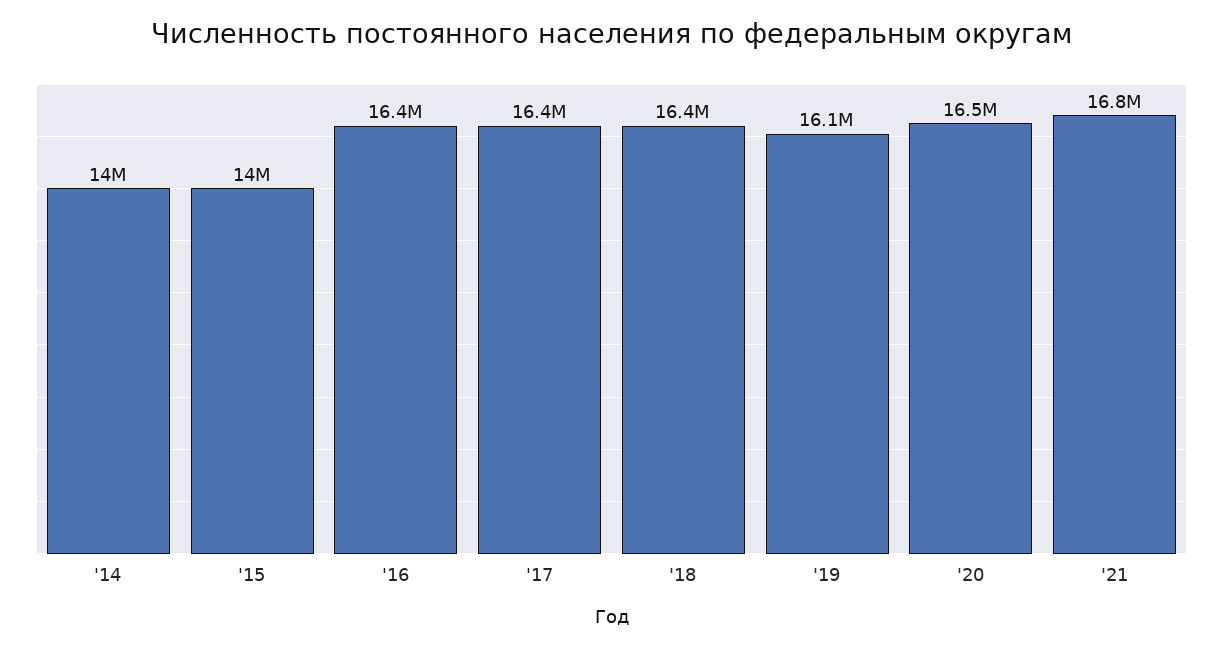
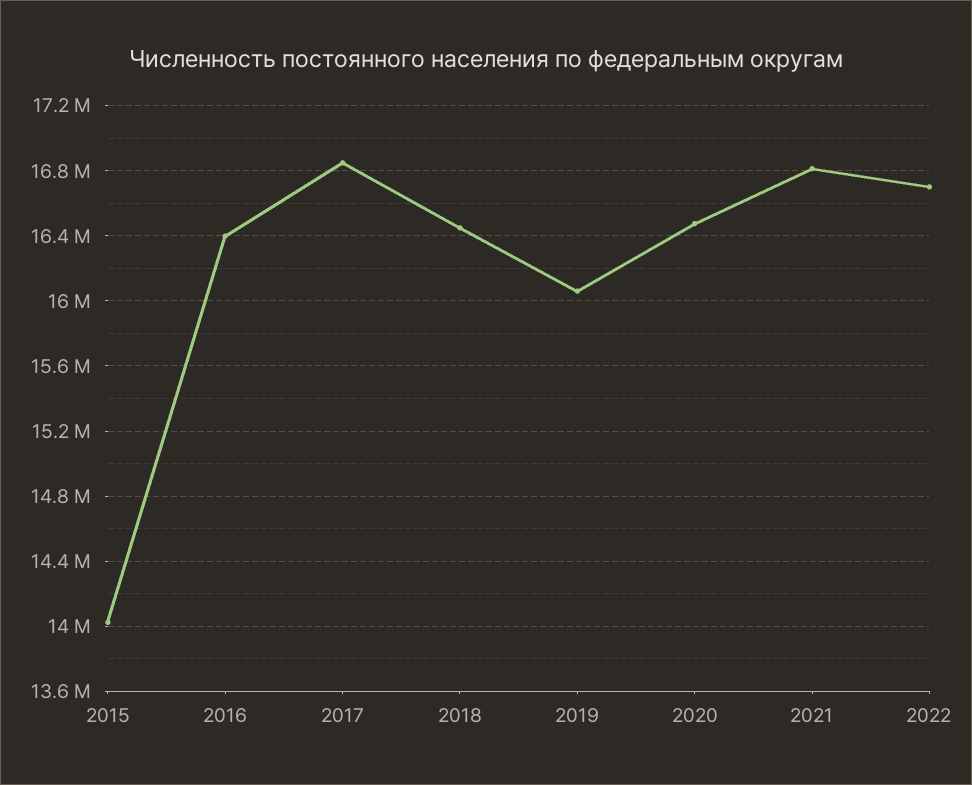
'14: 14000000 -> none
'17: 16400000 -> 16850000
2022: none -> 16700000

